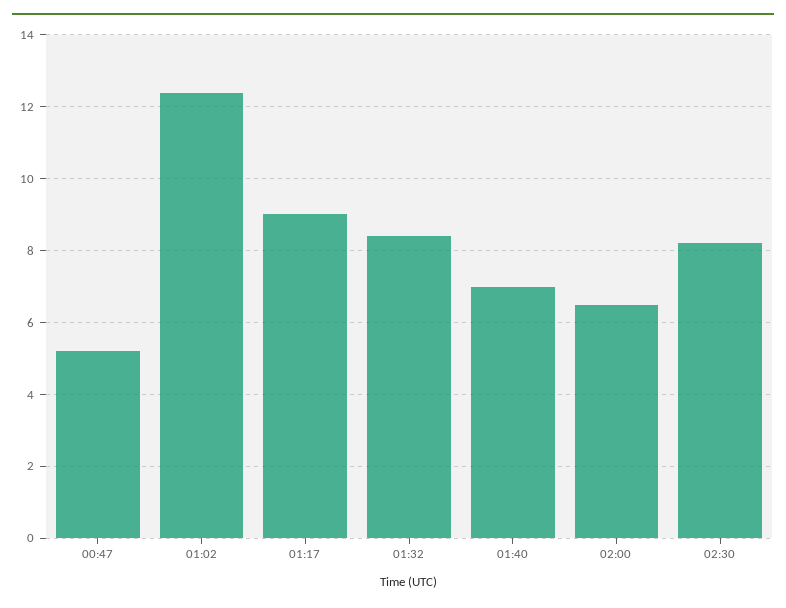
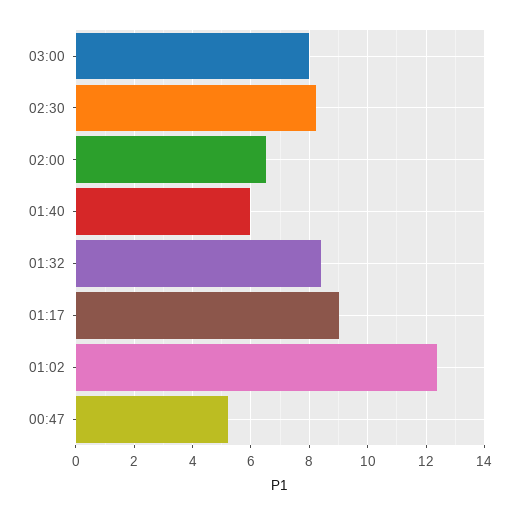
01:40: 7 -> 6
03:00: none -> 8

